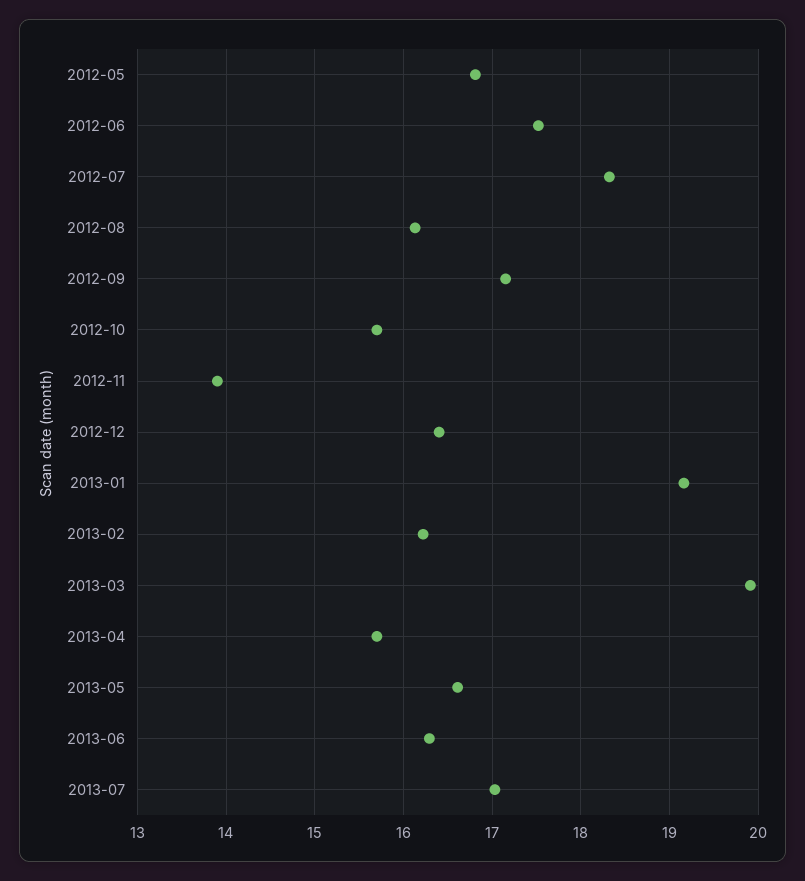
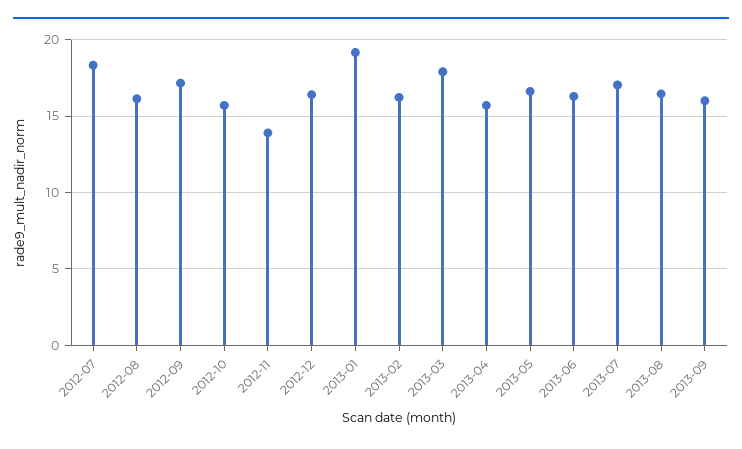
2012-05: 16.8 -> none
2012-06: 17.5 -> none
2013-03: 19.9 -> 18
2013-08: none -> 16.5
2013-09: none -> 16

